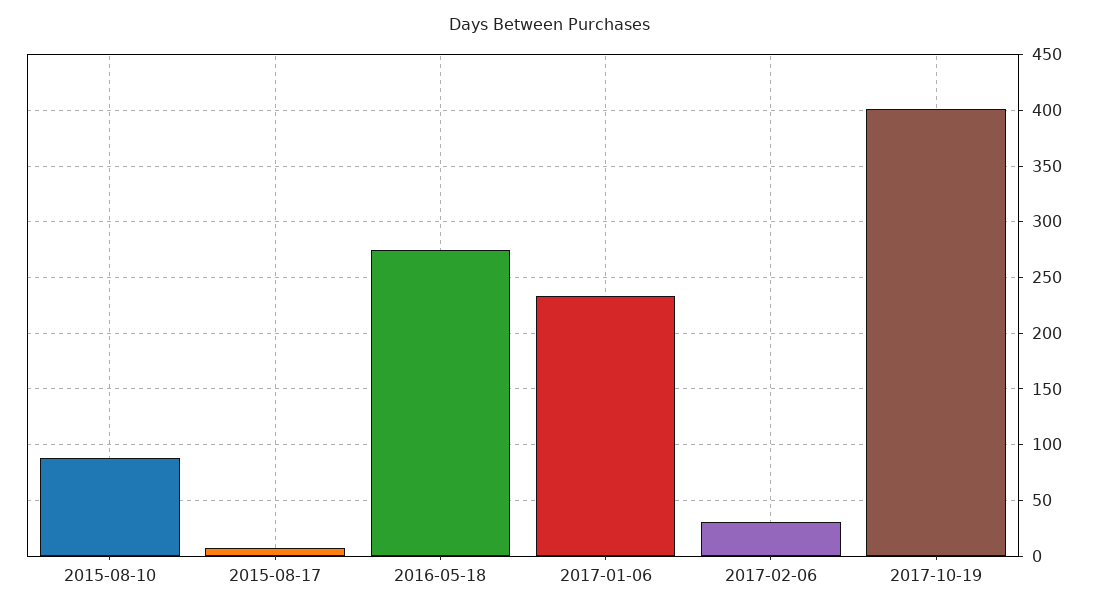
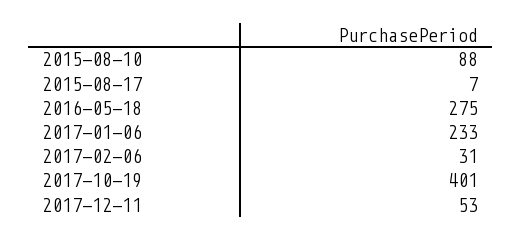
2017-12-11: none -> 53

